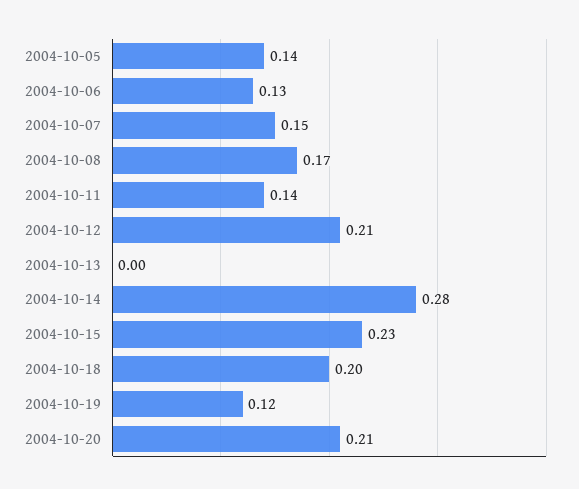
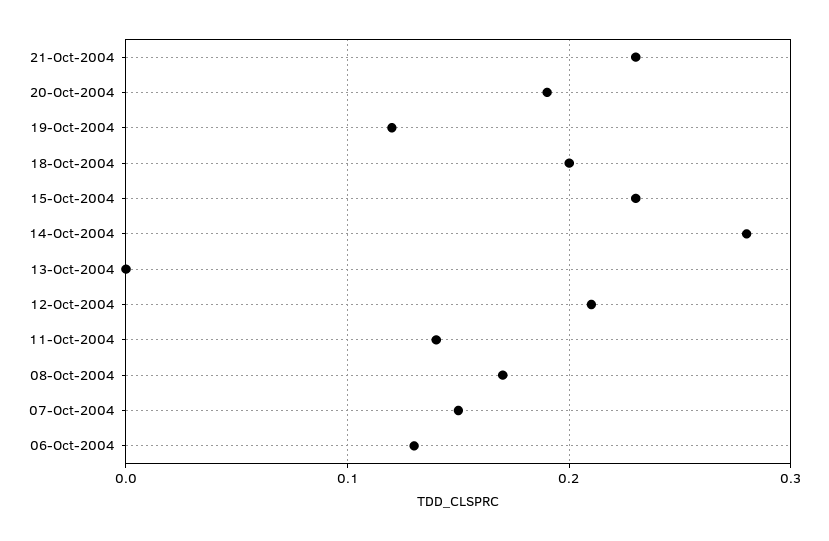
2004-10-05: 0.14 -> none
2004-10-20: 0.21 -> 0.19
21-Oct-2004: none -> 0.23

